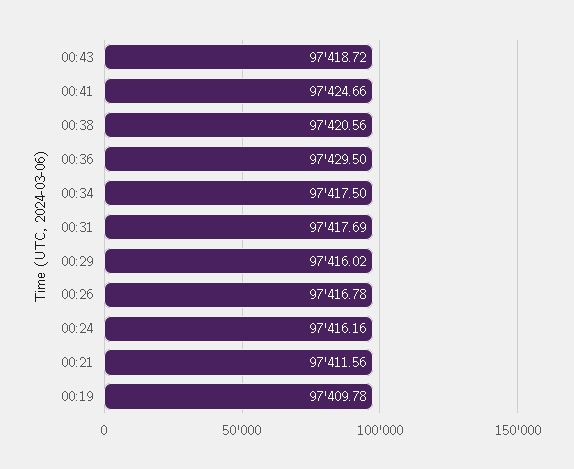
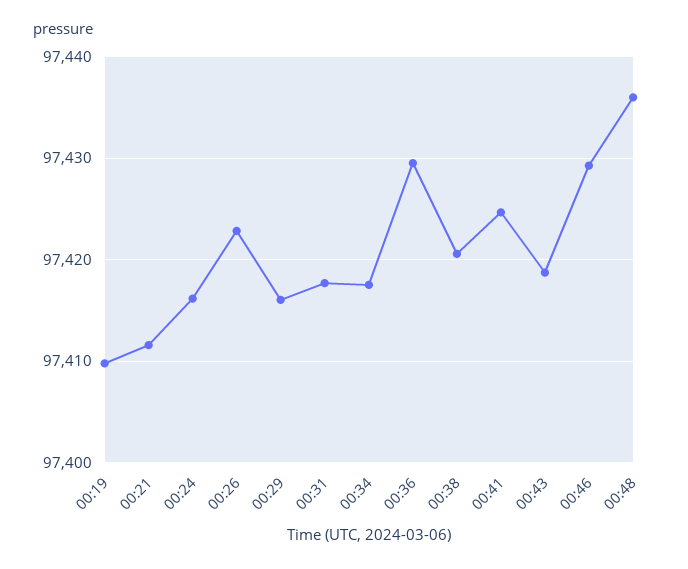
00:26: 97416.78 -> 97423
00:46: none -> 97429
00:48: none -> 97436

